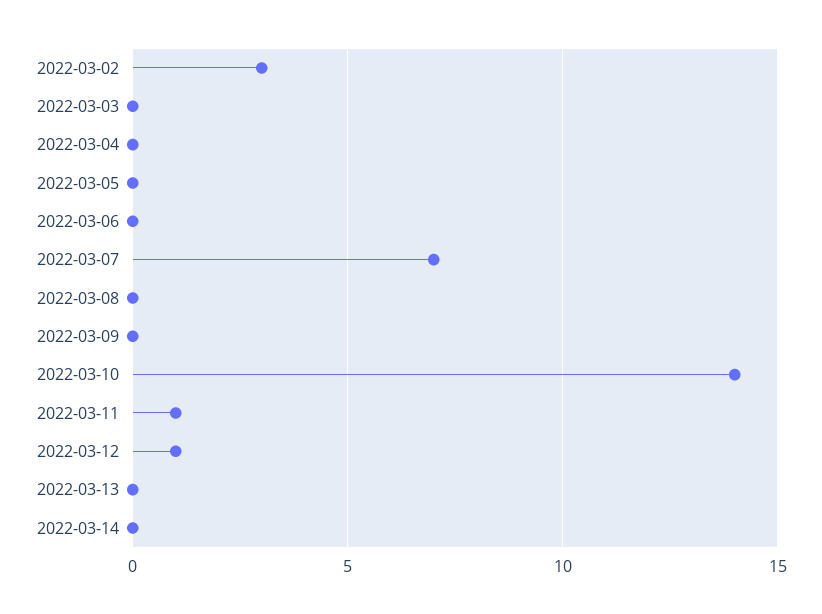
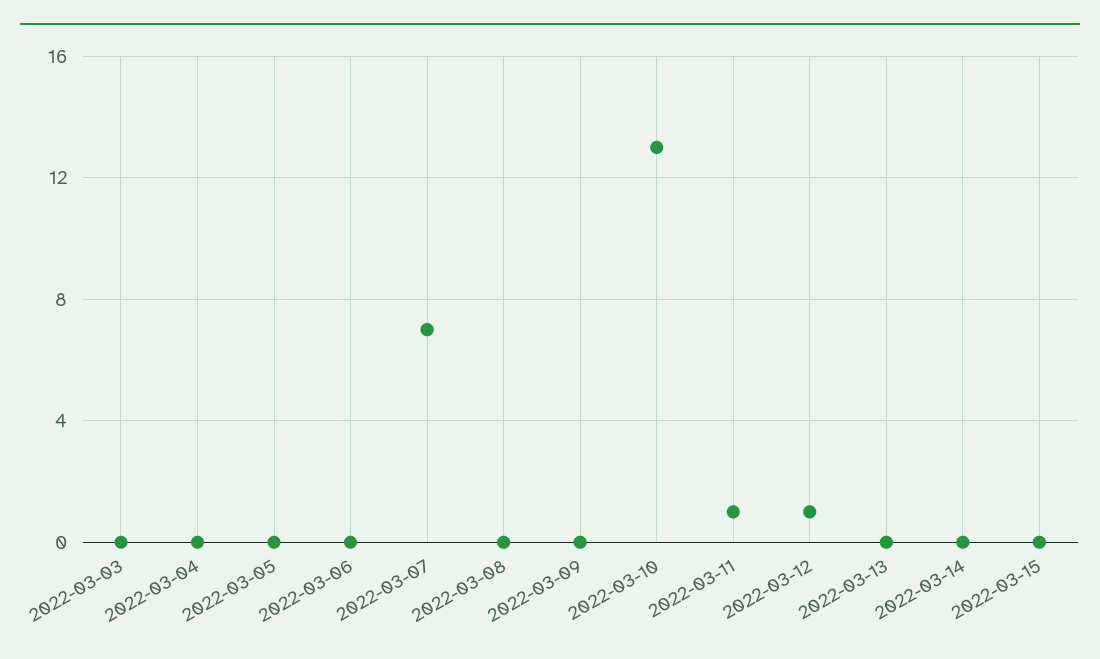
2022-03-02: 3 -> none
2022-03-10: 14 -> 13
2022-03-15: none -> 0

